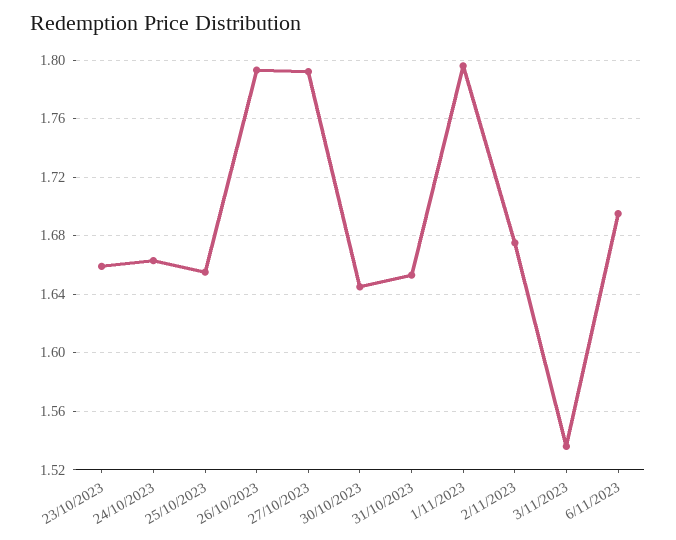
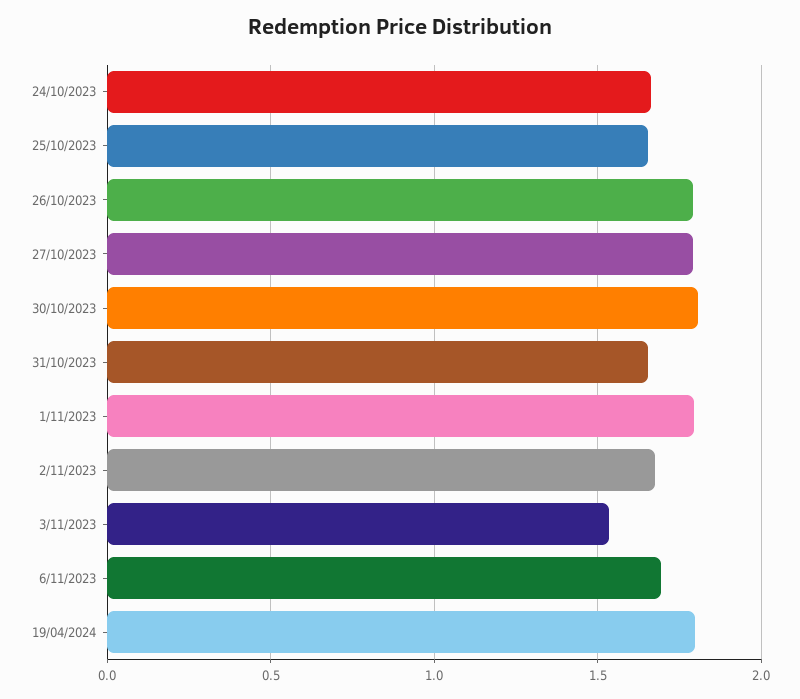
23/10/2023: 1.66 -> none
30/10/2023: 1.645 -> 1.8
19/04/2024: none -> 1.8

